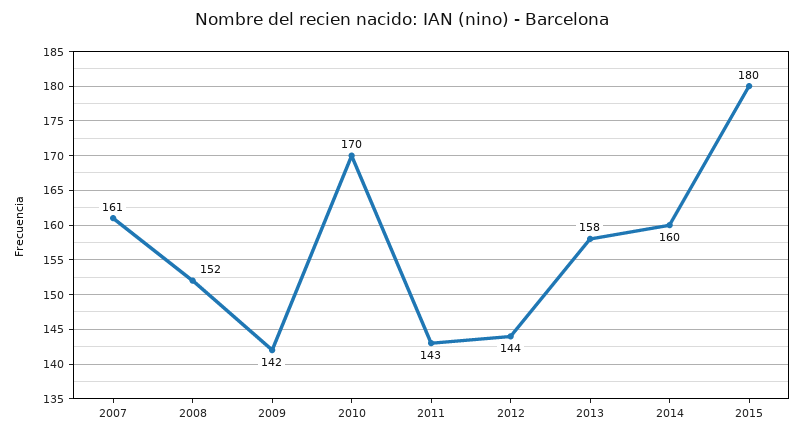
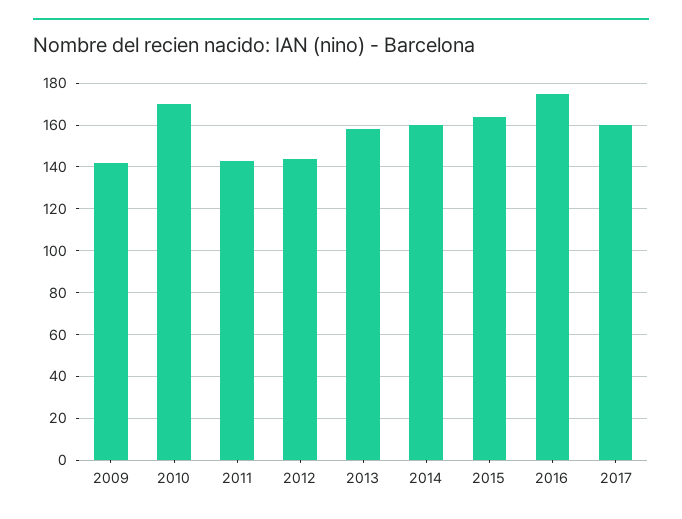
2007: 161 -> none
2008: 152 -> none
2015: 180 -> 165
2016: none -> 175
2017: none -> 160

